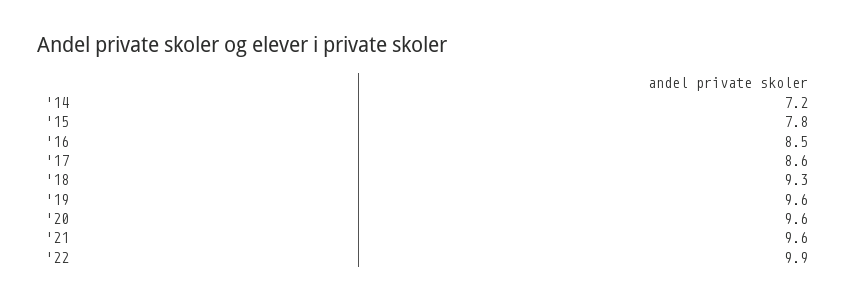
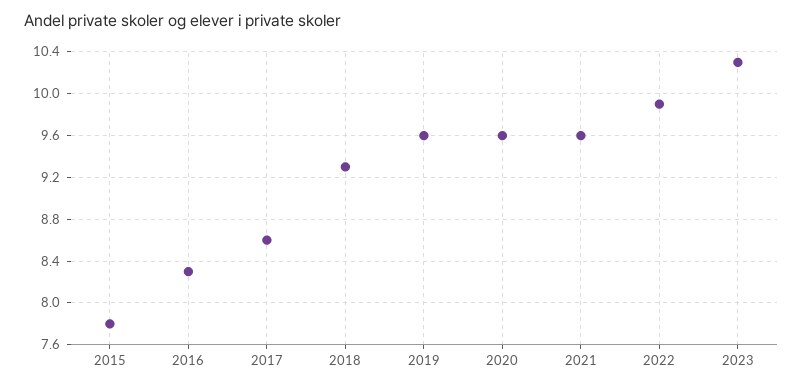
'14: 7.2 -> none
'16: 8.5 -> 8.3
2023: none -> 10.3

